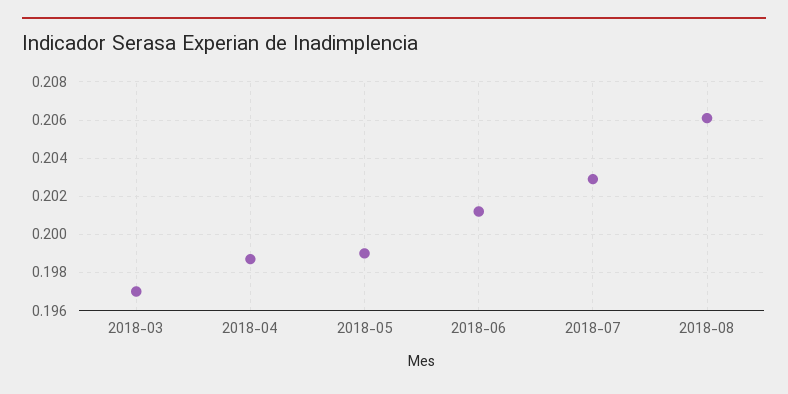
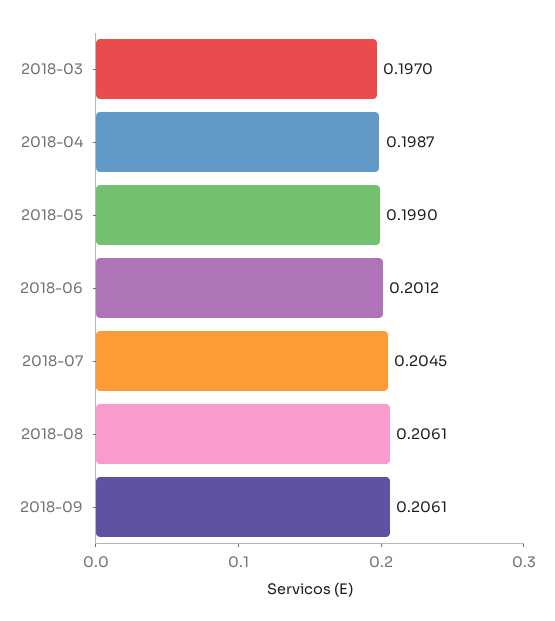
2018-07: 0.203 -> 0.2045
2018-09: none -> 0.2061

